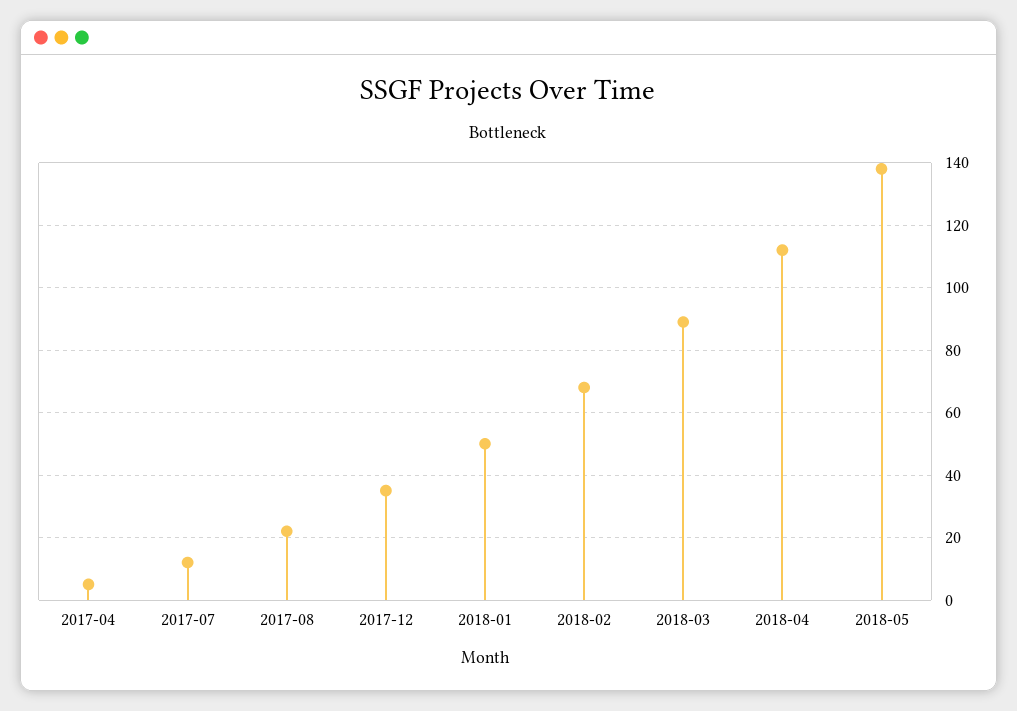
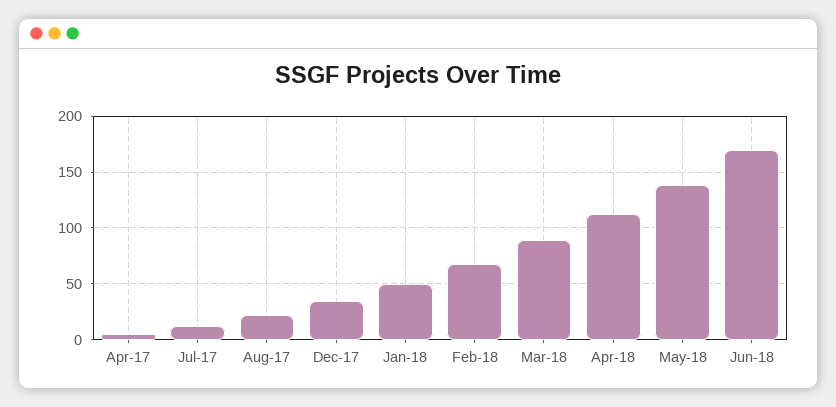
Jun-18: none -> 170

